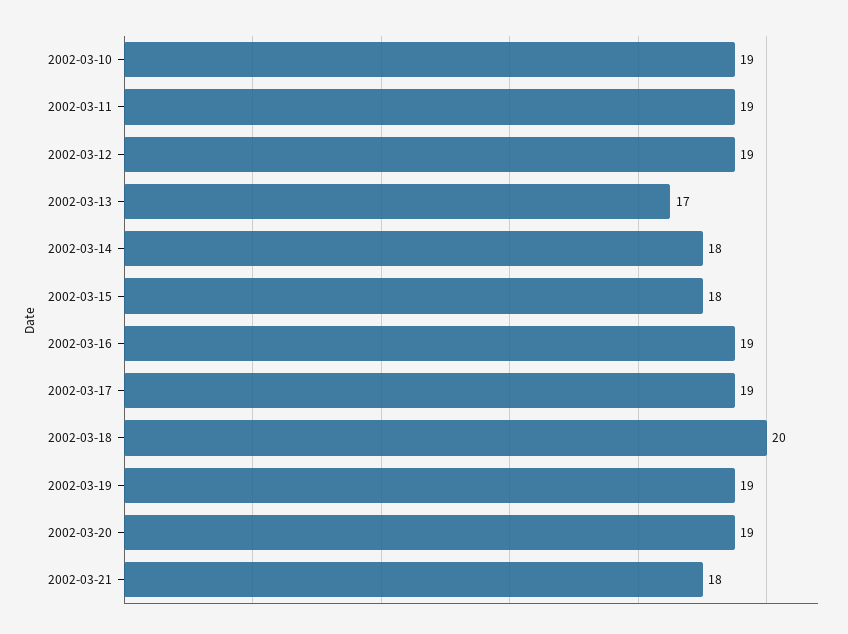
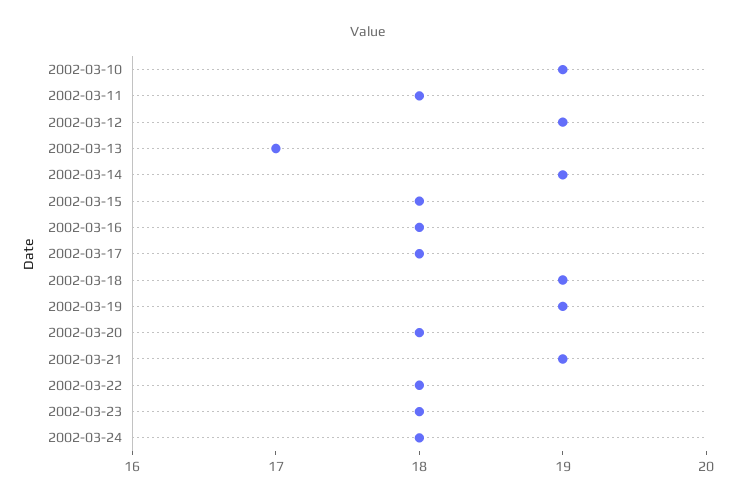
2002-03-11: 19 -> 18
2002-03-14: 18 -> 19
2002-03-16: 19 -> 18
2002-03-17: 19 -> 18
2002-03-18: 20 -> 19
2002-03-20: 19 -> 18
2002-03-21: 18 -> 19
2002-03-22: none -> 18
2002-03-23: none -> 18
2002-03-24: none -> 18

